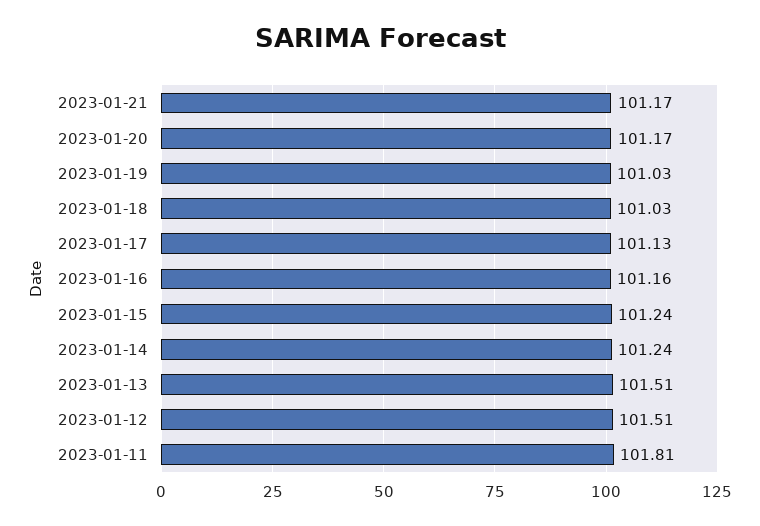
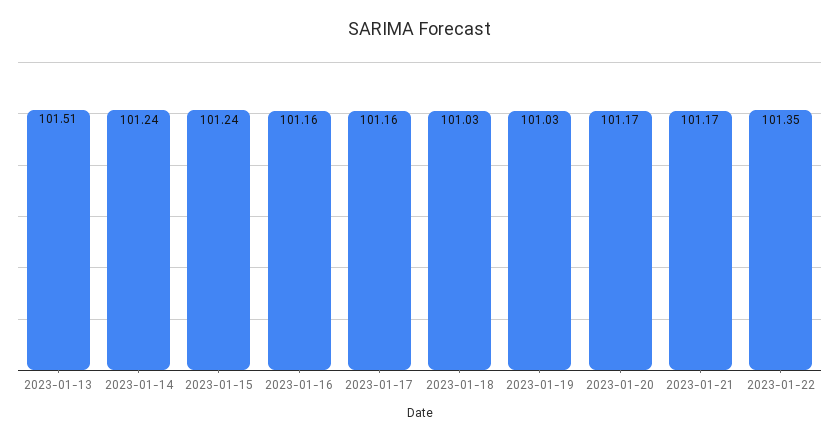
2023-01-17: 101.13 -> 101.16
2023-01-12: 101.51 -> none
2023-01-11: 101.81 -> none
2023-01-22: none -> 101.35

